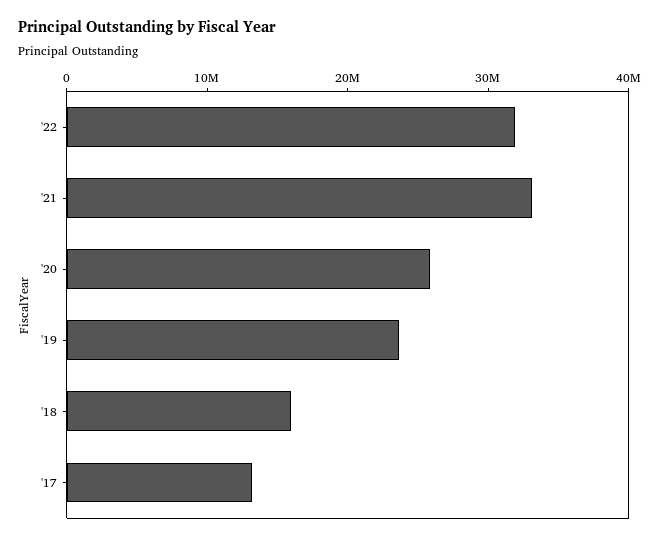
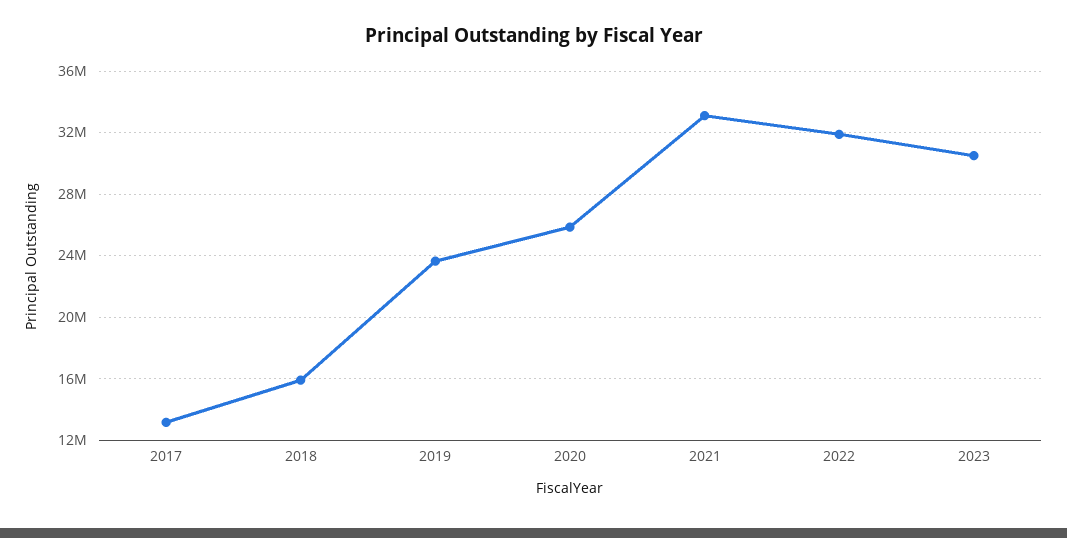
2023: none -> 30500000

